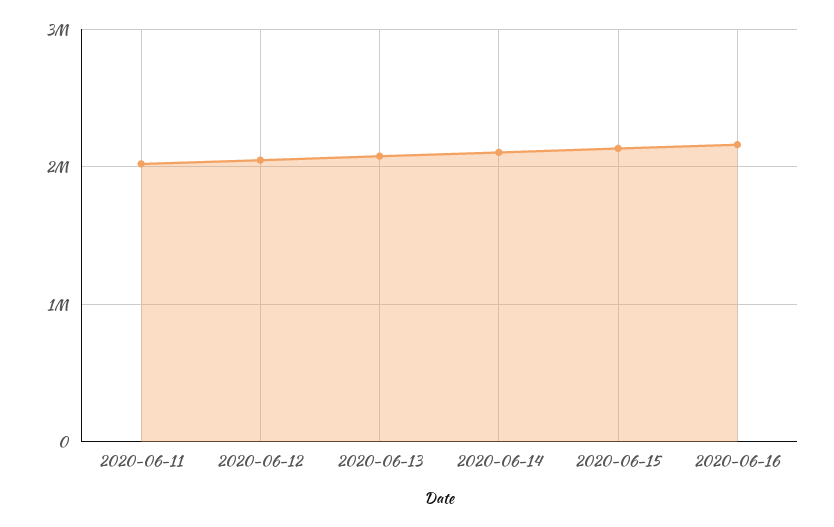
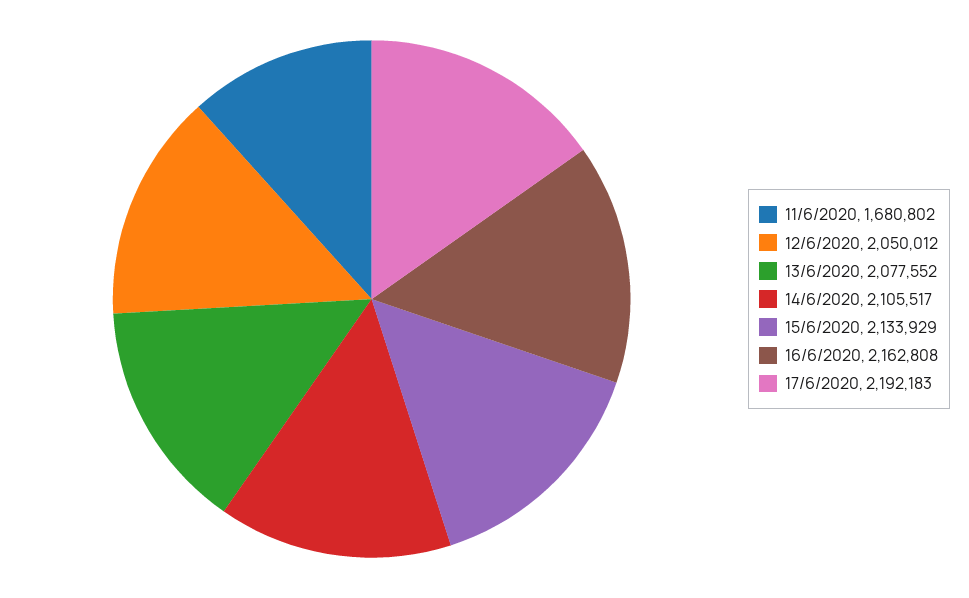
2020-06-11: 2000000 -> 1680802
17/6/2020: none -> 2192183

